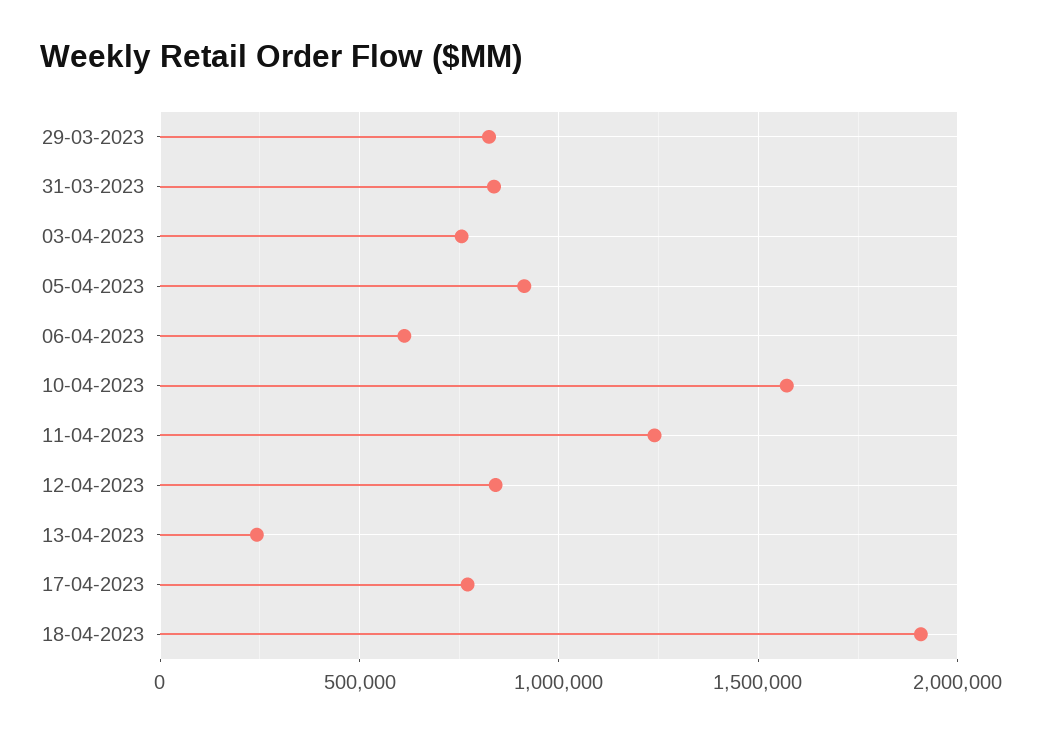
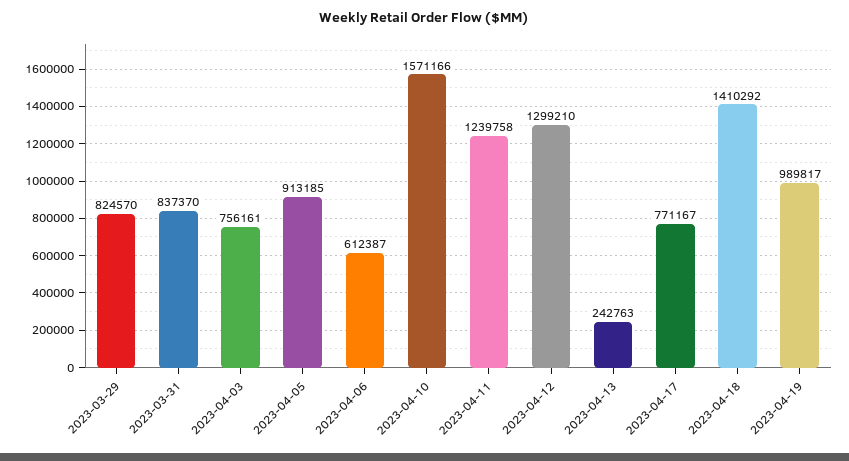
12-04-2023: 850000 -> 1299210
18-04-2023: 1900000 -> 1410292
2023-04-19: none -> 989817

